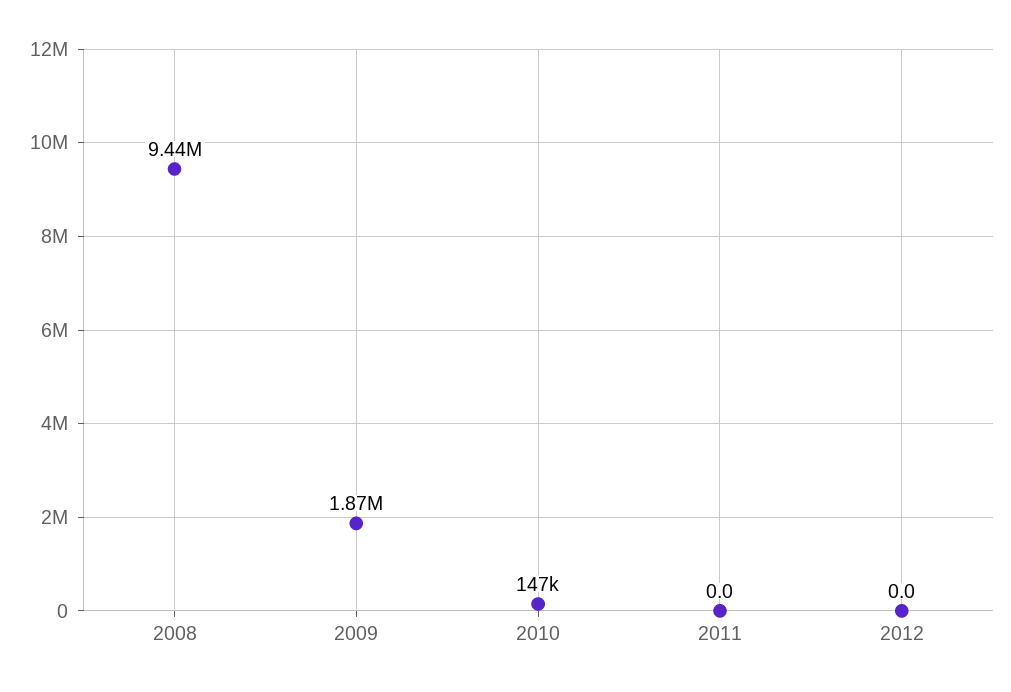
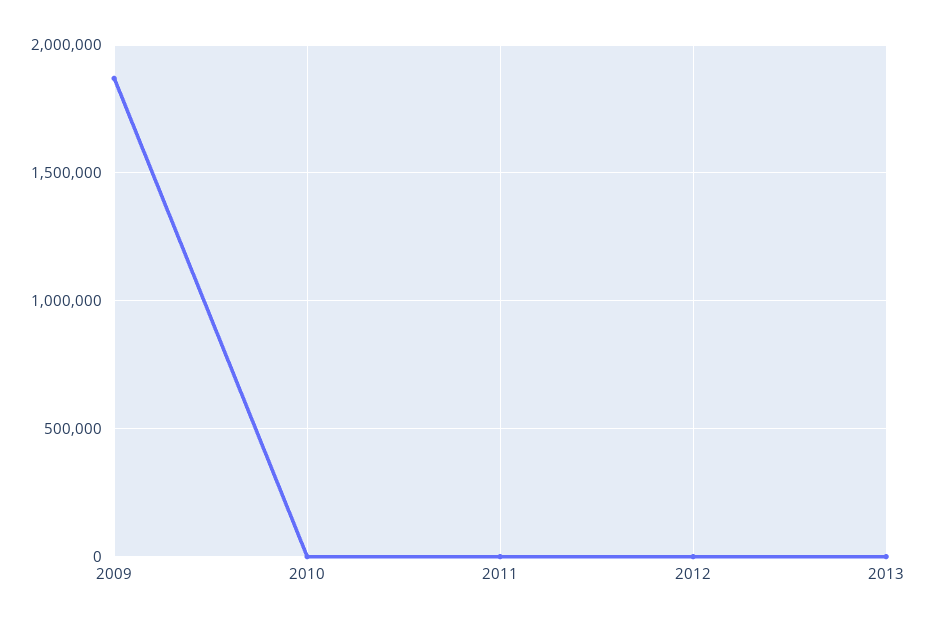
2008: 9440000 -> none
2010: 147000 -> 0
2013: none -> 0

